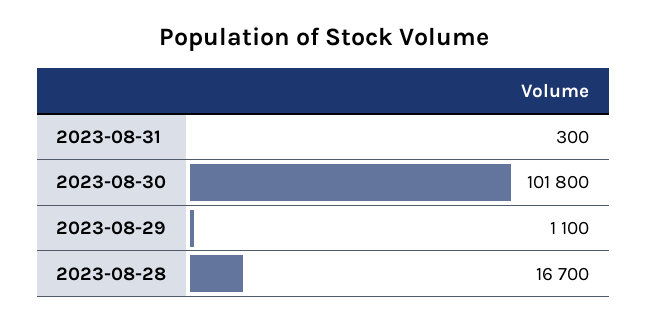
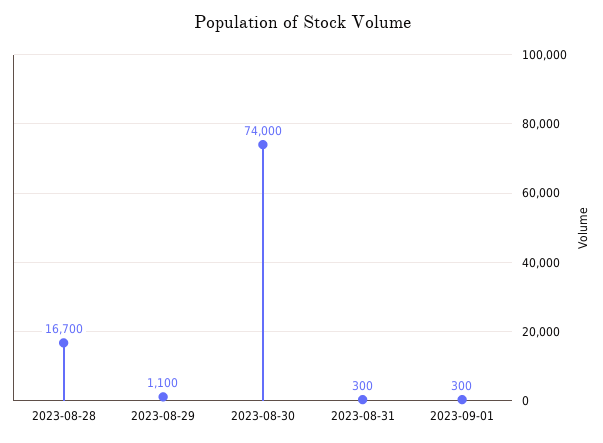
2023-08-30: 101800 -> 74000
2023-09-01: none -> 300

